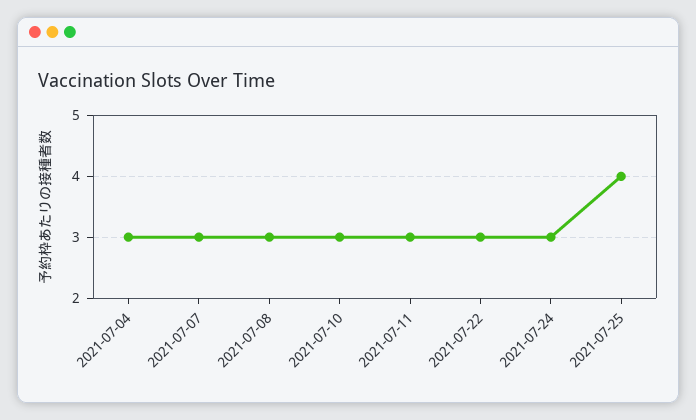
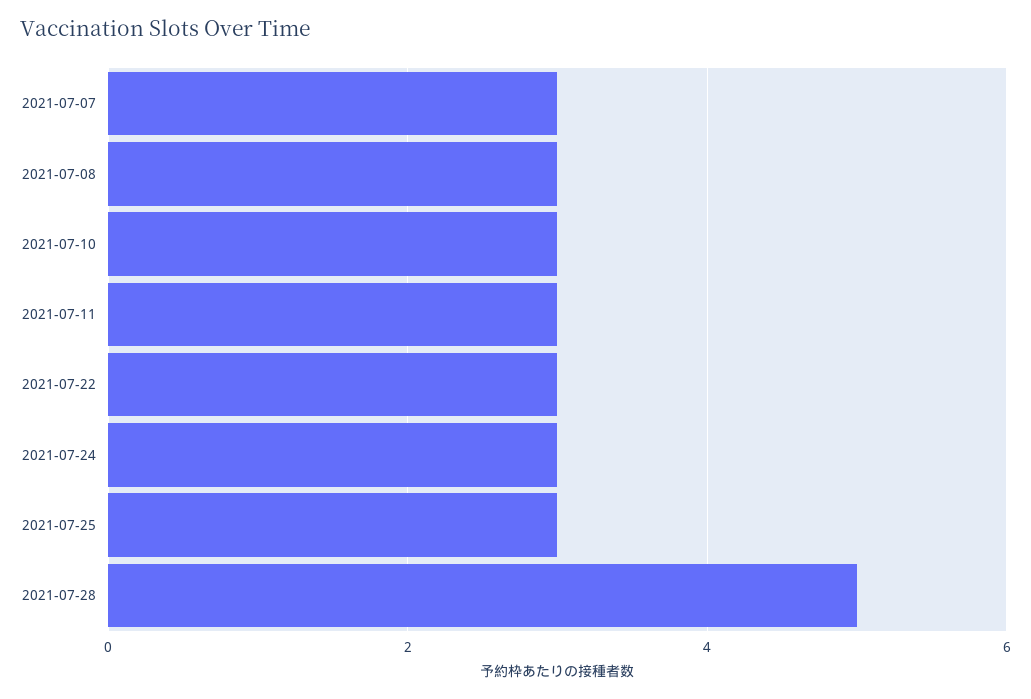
2021-07-04: 3 -> none
2021-07-25: 4 -> 3
2021-07-28: none -> 5

